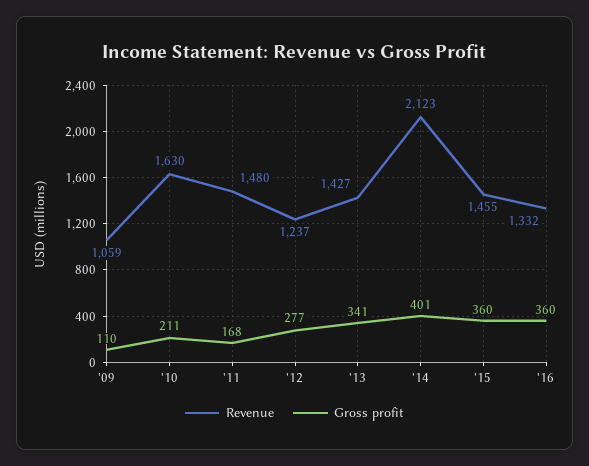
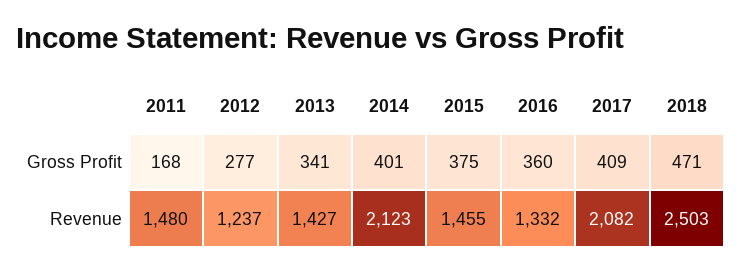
Revenue, '09: 1059 -> none
Gross profit, '09: 110 -> none
Revenue, '10: 1630 -> none
Gross profit, '10: 211 -> none
Gross profit, '15: 360 -> 375
Gross profit, 2017: none -> 409
Gross profit, 2018: none -> 471
Revenue, 2017: none -> 2082
Revenue, 2018: none -> 2503

